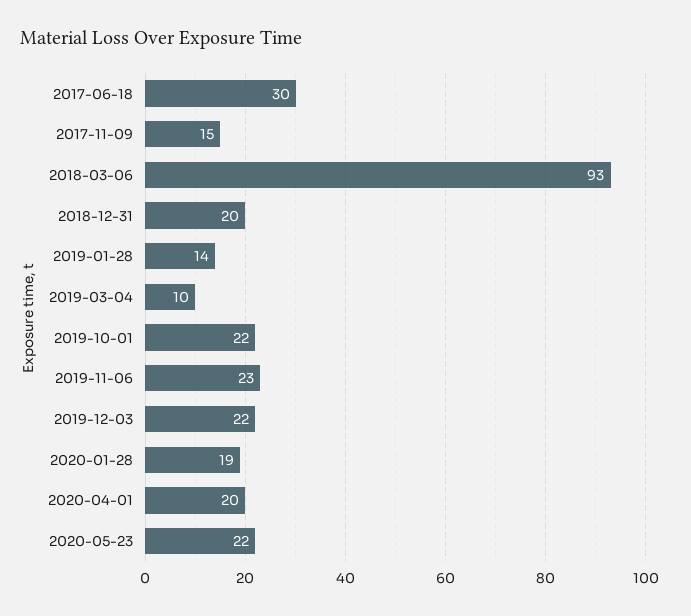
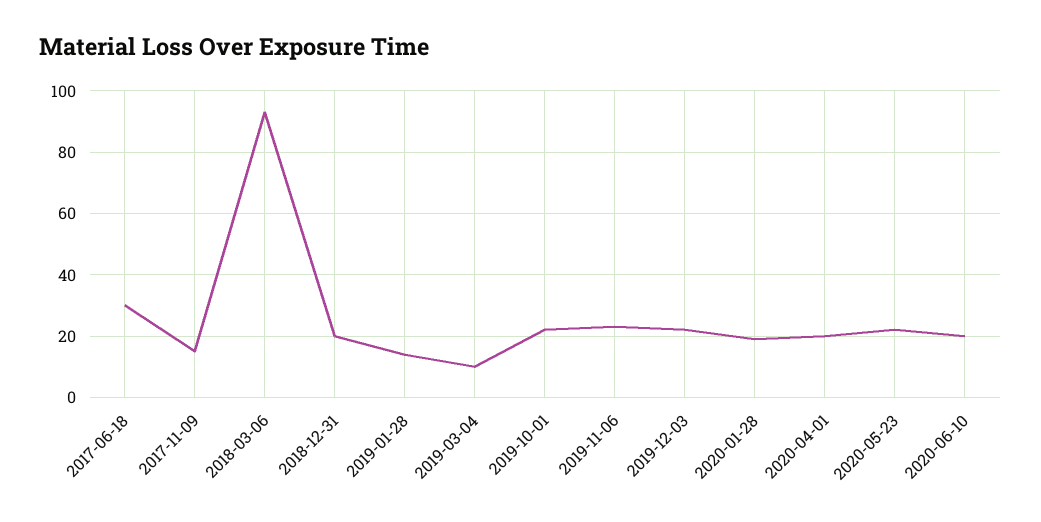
2020-06-10: none -> 20

